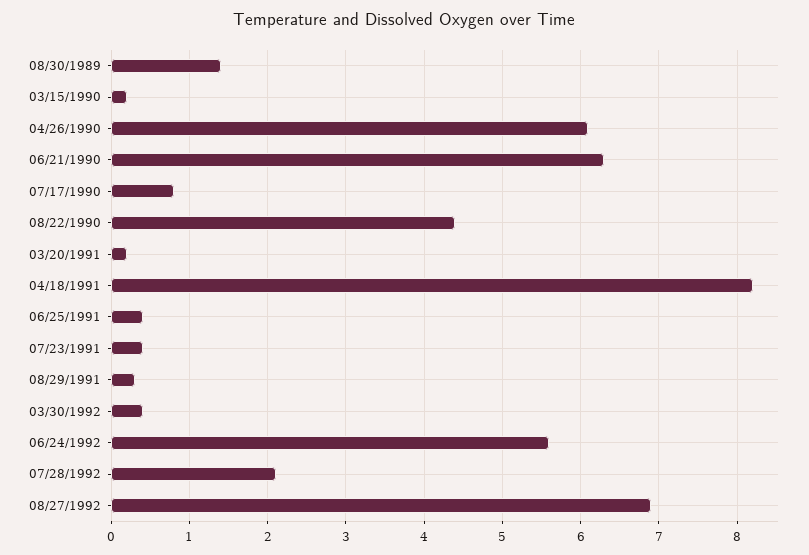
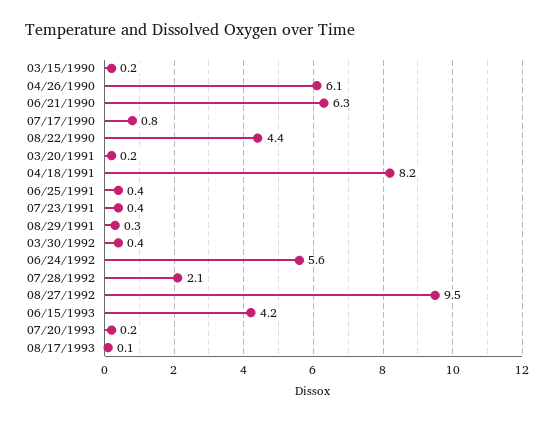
08/30/1989: 1.4 -> none
08/27/1992: 6.9 -> 9.5
06/15/1993: none -> 4.2
07/20/1993: none -> 0.2
08/17/1993: none -> 0.1

